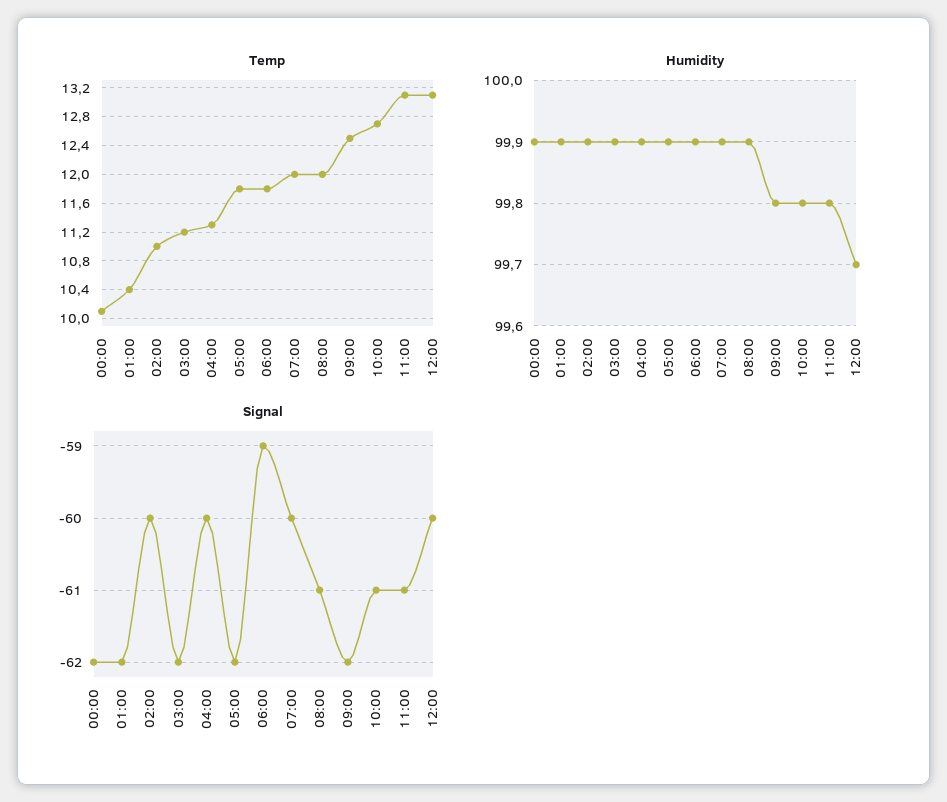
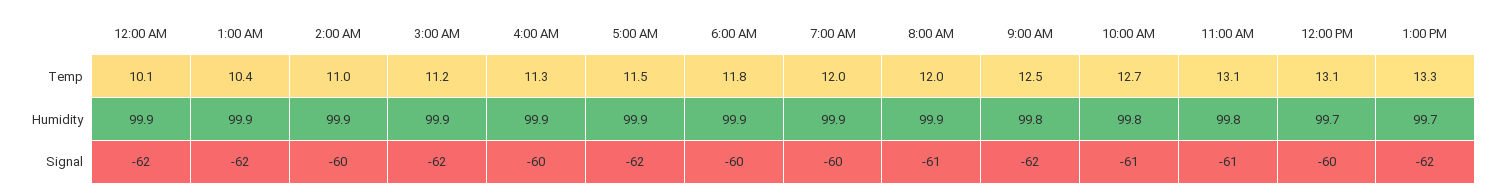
Temp, 05:00: 11.8 -> 11.5
Signal, 06:00: -59 -> -60
Temp, 1:00 PM: none -> 13.3
Humidity, 1:00 PM: none -> 99.7
Signal, 1:00 PM: none -> -62

